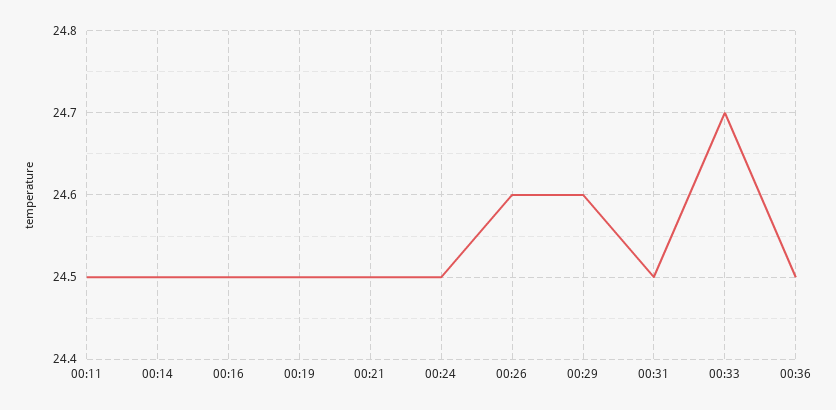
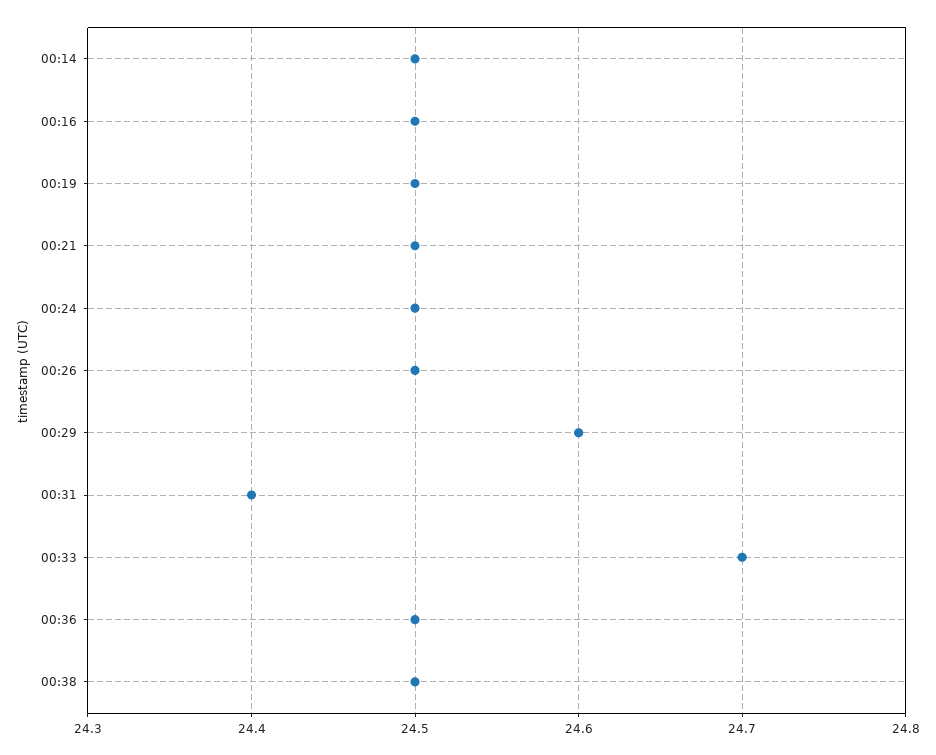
00:11: 24.5 -> none
00:26: 24.6 -> 24.5
00:31: 24.5 -> 24.4
00:38: none -> 24.5

